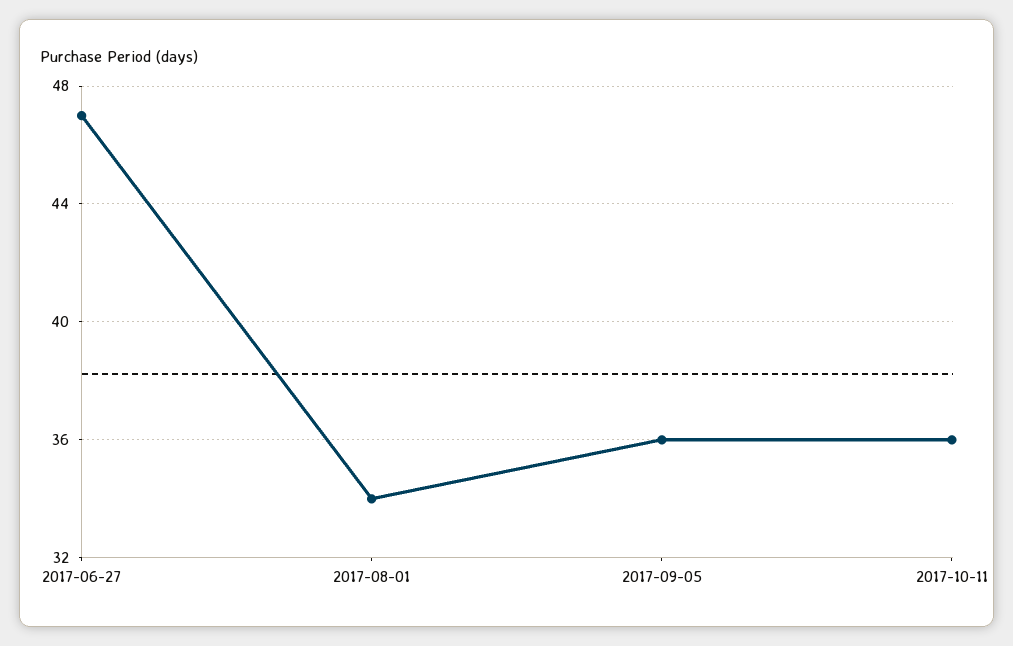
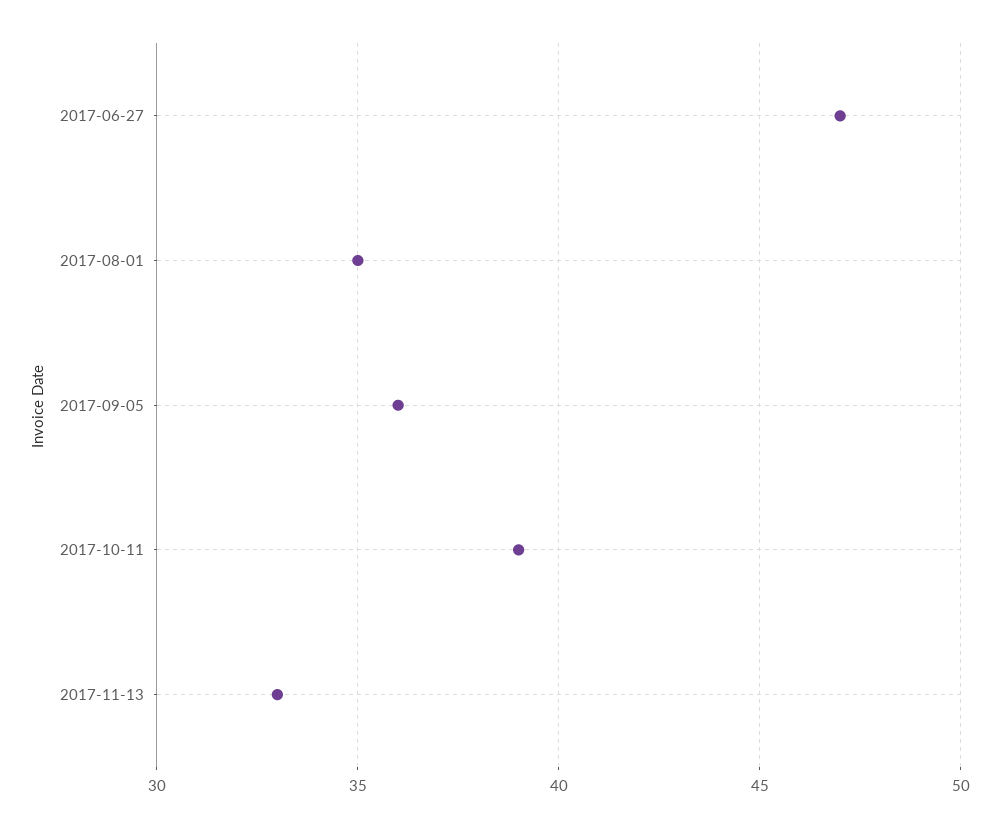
2017-08-01: 34 -> 35
2017-10-11: 36 -> 39
2017-11-13: none -> 33

